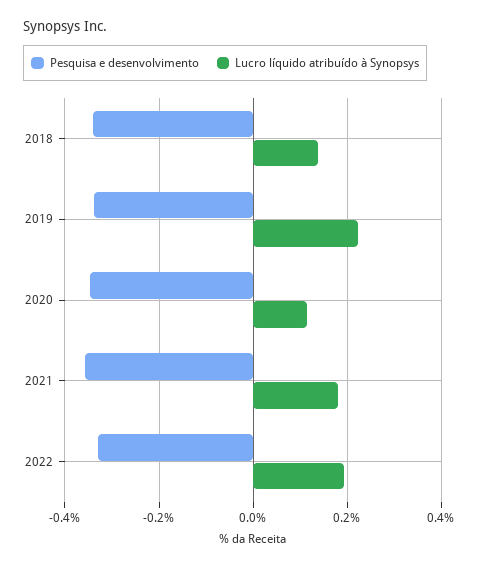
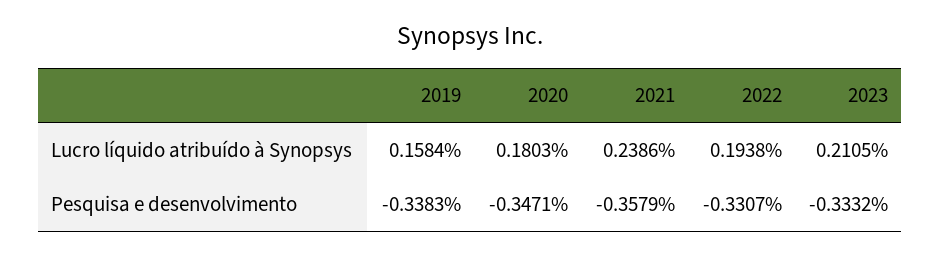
Pesquisa e desenvolvimento, 2018: -0.34 -> none
Lucro líquido atribuído à Synopsys, 2018: 0.14 -> none
Lucro líquido atribuído à Synopsys, 2019: 0.22 -> 0.1584
Lucro líquido atribuído à Synopsys, 2020: 0.12 -> 0.1803
Lucro líquido atribuído à Synopsys, 2021: 0.18 -> 0.2386
Lucro líquido atribuído à Synopsys, 2023: none -> 0.2105
Pesquisa e desenvolvimento, 2023: none -> -0.3332

